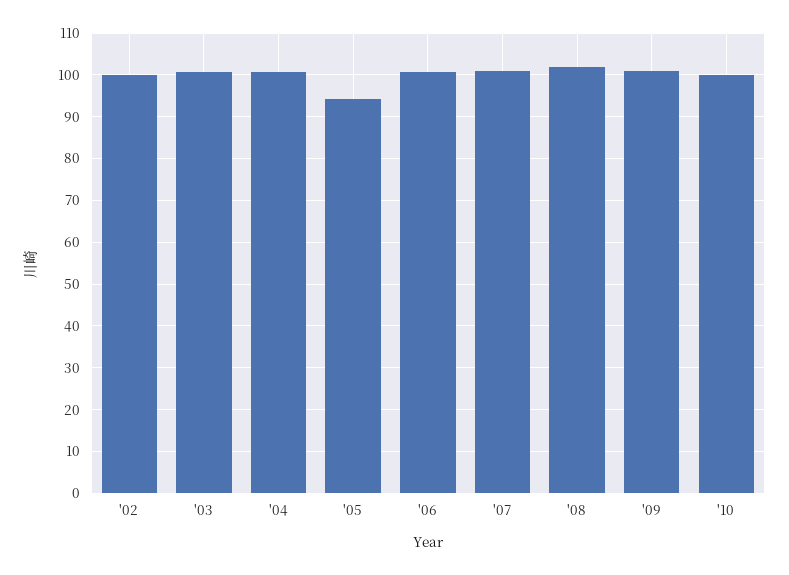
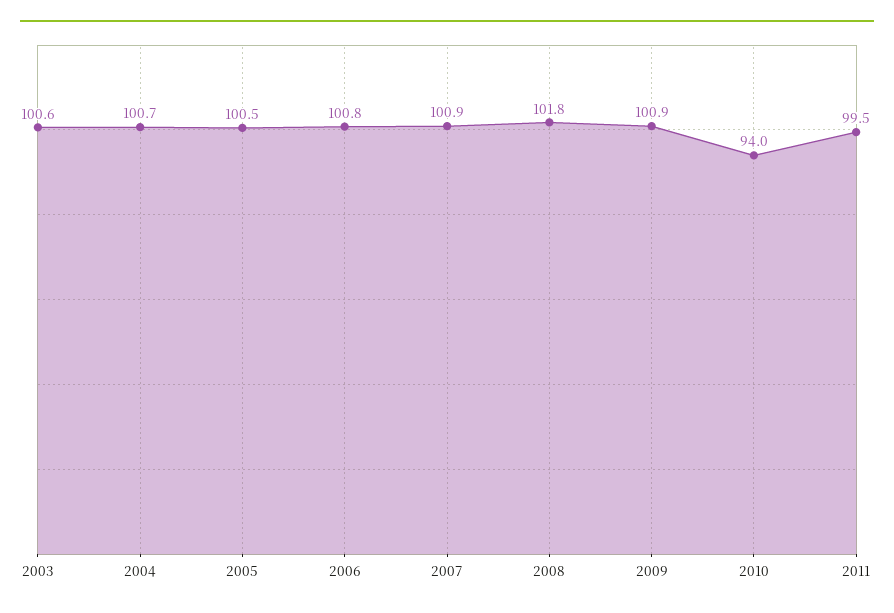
'02: 100 -> none
'05: 94 -> 100.5
'10: 100 -> 94
2011: none -> 99.5

